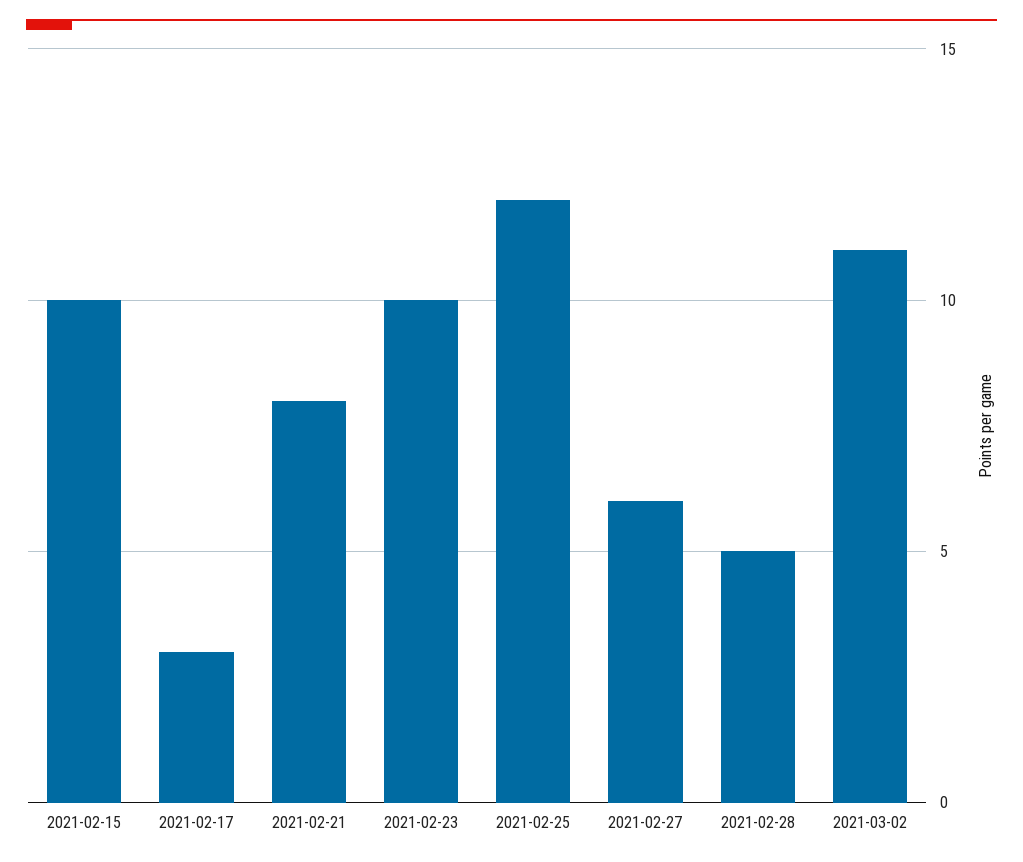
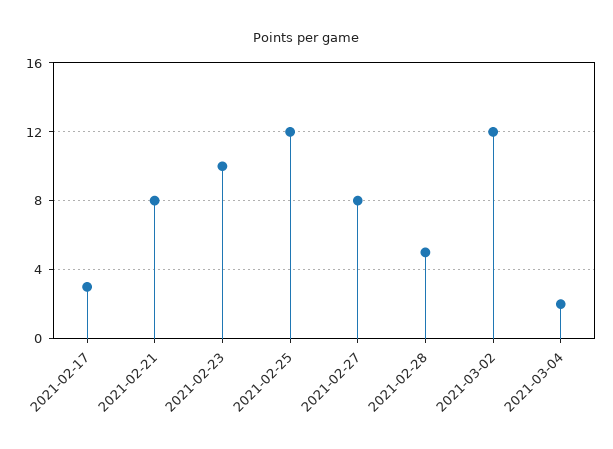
2021-02-15: 10 -> none
2021-02-27: 6 -> 8
2021-03-02: 11 -> 12
2021-03-04: none -> 2

